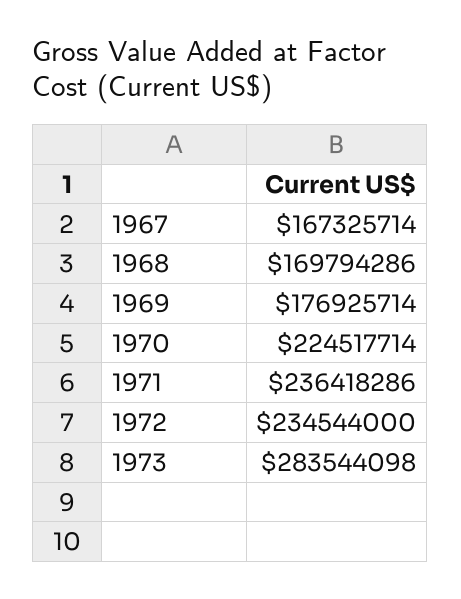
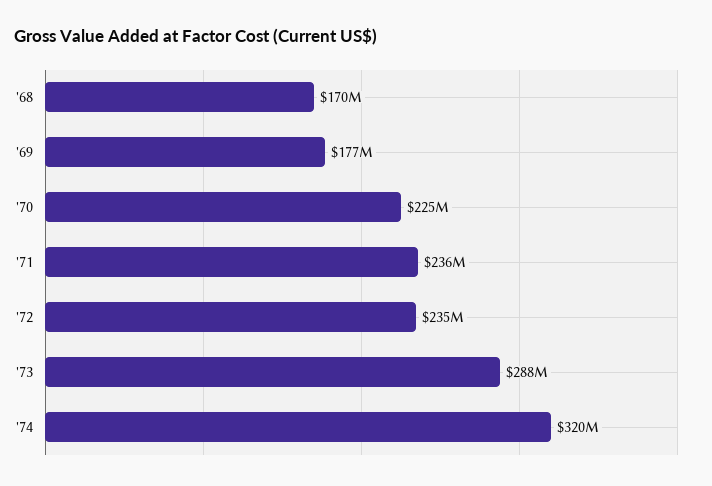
1967: 167325714 -> none
1973: 283544098 -> 288000000
'74: none -> 320000000

